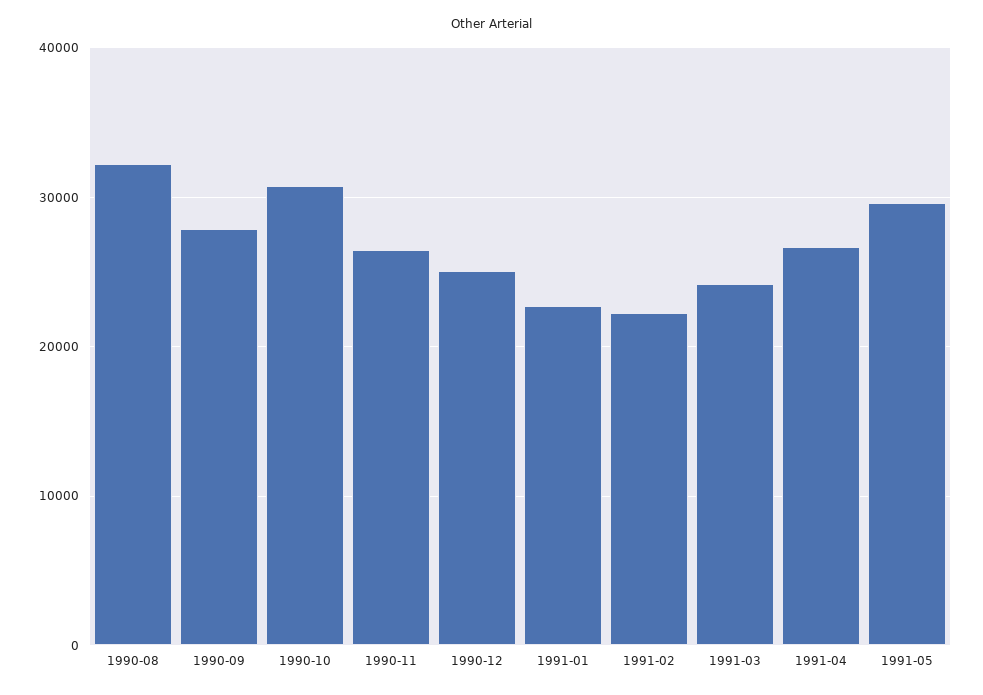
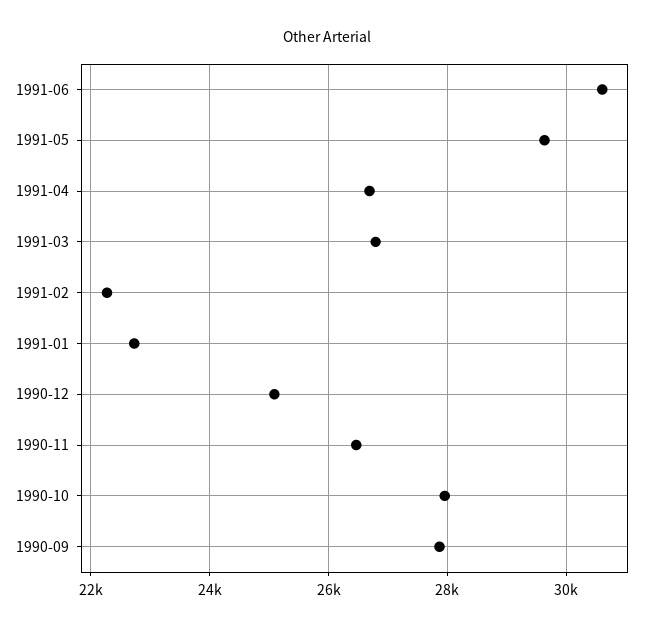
1990-08: 32000 -> none
1990-10: 31000 -> 28000
1991-03: 24000 -> 26800
1991-06: none -> 30600

